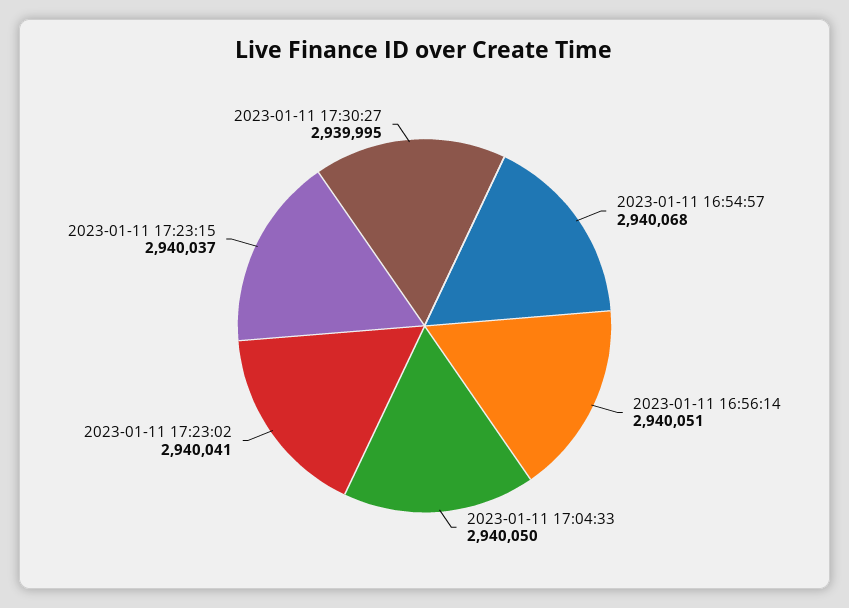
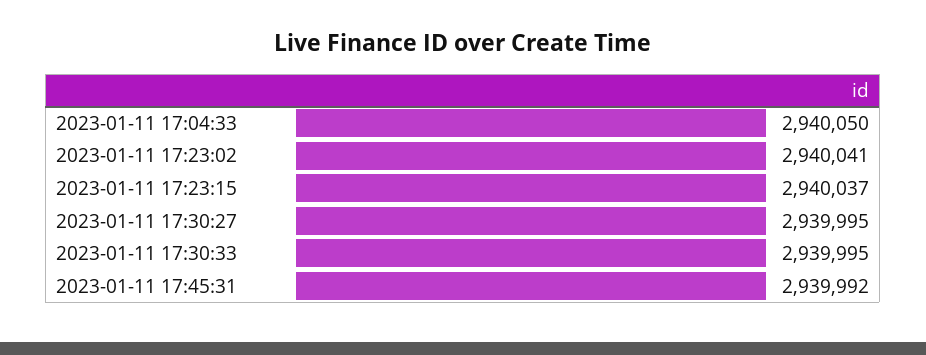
2023-01-11 16:54:57: 2940068 -> none
2023-01-11 16:56:14: 2940051 -> none
2023-01-11 17:30:33: none -> 2939995
2023-01-11 17:45:31: none -> 2939992

